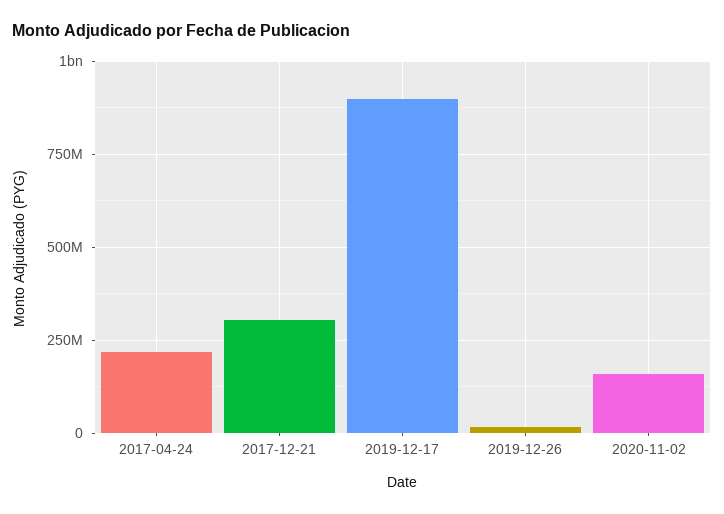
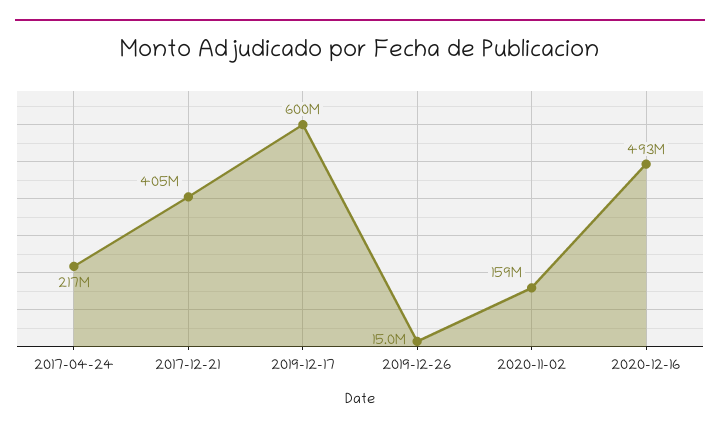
2017-12-21: 300000000 -> 405000000
2019-12-17: 900000000 -> 600000000
2020-12-16: none -> 493000000

